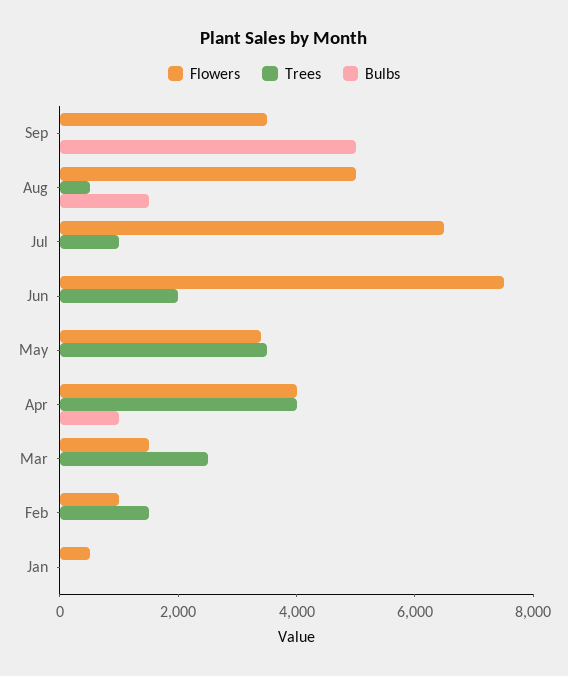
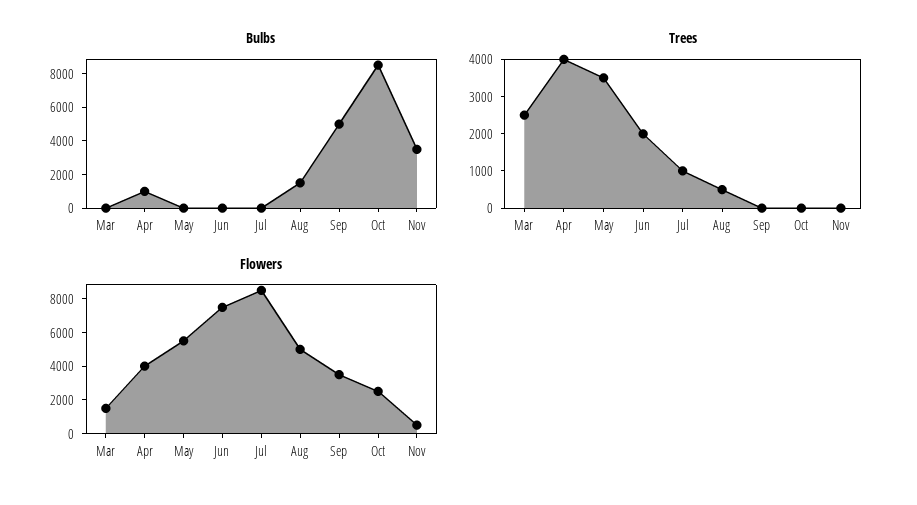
Flowers, Jul: 6500 -> 8500
Flowers, May: 3500 -> 5500
Flowers, Feb: 1000 -> none
Trees, Feb: 1500 -> none
Bulbs, Feb: 0 -> none
Flowers, Jan: 500 -> none
Trees, Jan: 0 -> none
Bulbs, Jan: 0 -> none
Bulbs, Oct: none -> 8500
Bulbs, Nov: none -> 3500
Trees, Oct: none -> 0
Trees, Nov: none -> 0
Flowers, Oct: none -> 2500
Flowers, Nov: none -> 500

